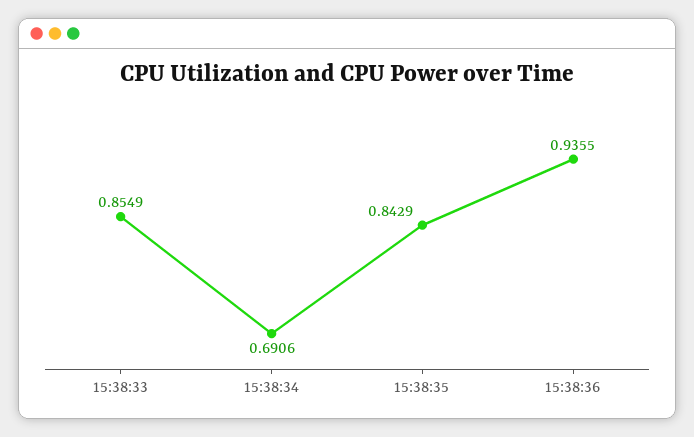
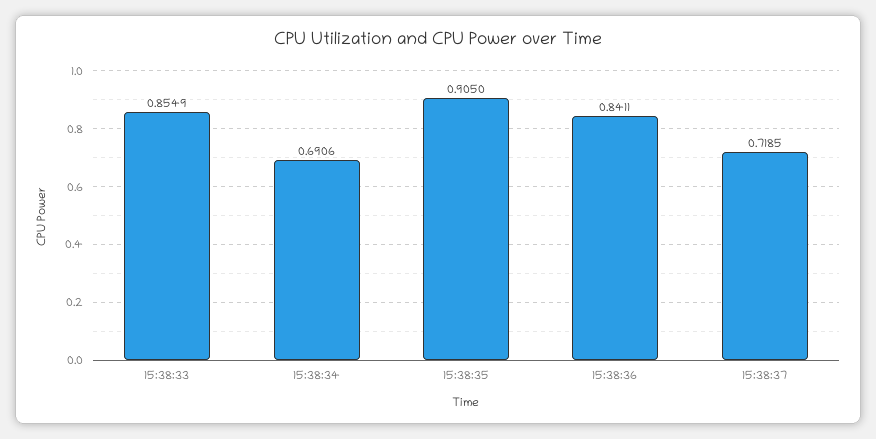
15:38:35: 0.8429 -> 0.905
15:38:36: 0.9355 -> 0.8411
15:38:37: none -> 0.7185

